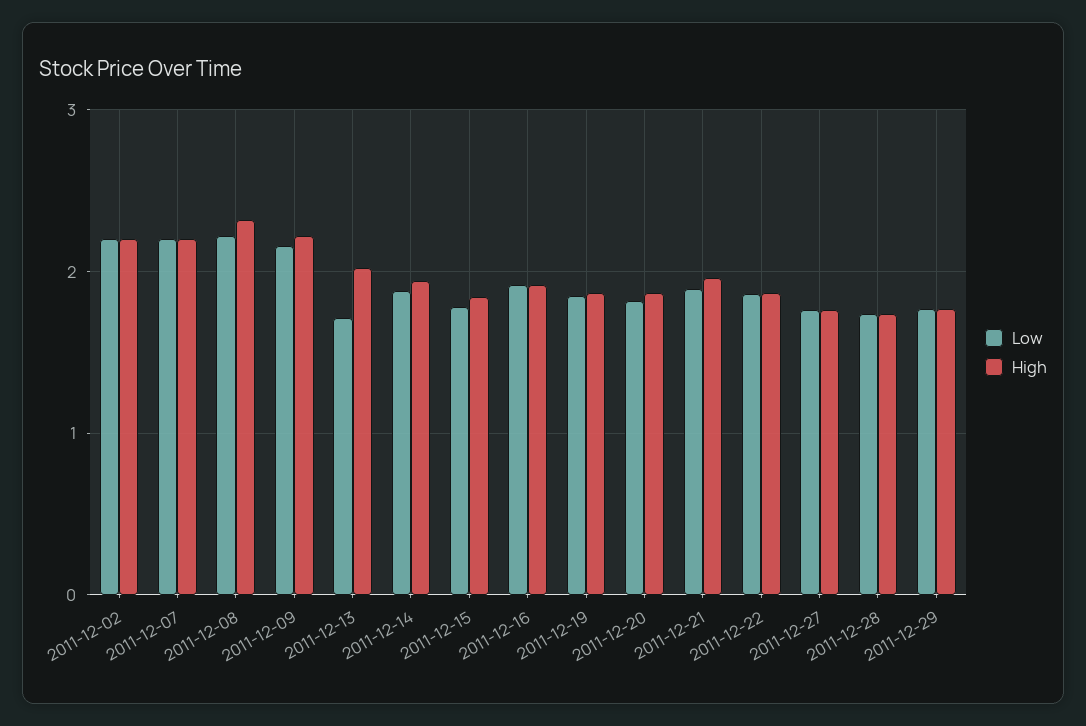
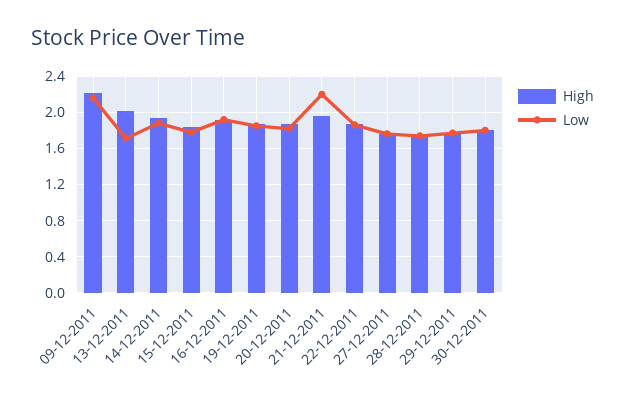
Low, 2011-12-02: 2.2 -> none
High, 2011-12-02: 2.2 -> none
Low, 2011-12-07: 2.2 -> none
High, 2011-12-07: 2.2 -> none
Low, 2011-12-08: 2.2 -> none
High, 2011-12-08: 2.3 -> none
Low, 2011-12-21: 1.9 -> 2.2
High, 30-12-2011: none -> 1.8
Low, 30-12-2011: none -> 1.8

